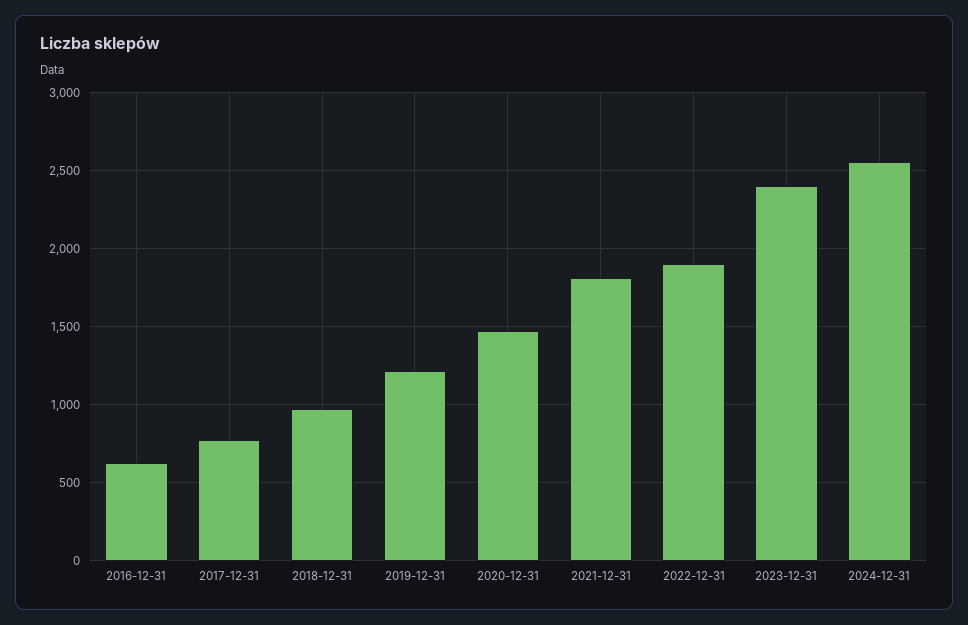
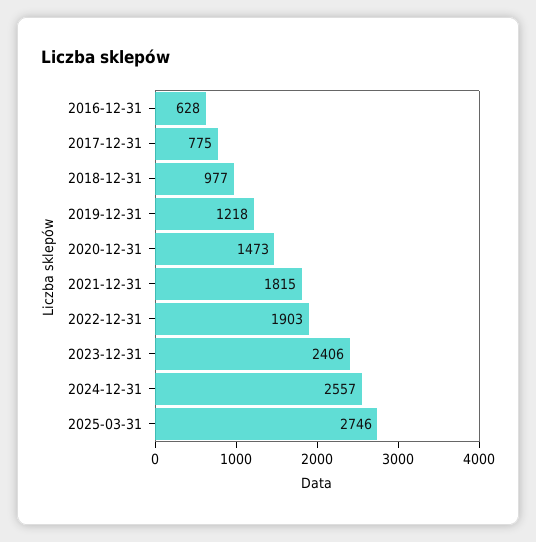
2025-03-31: none -> 2746

